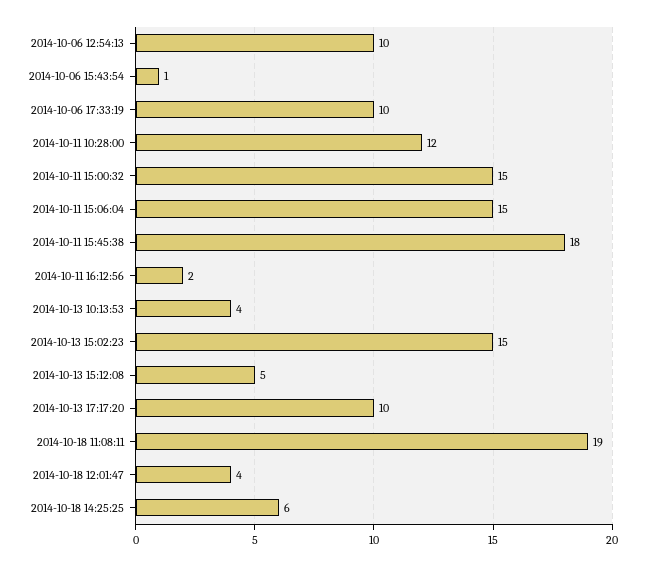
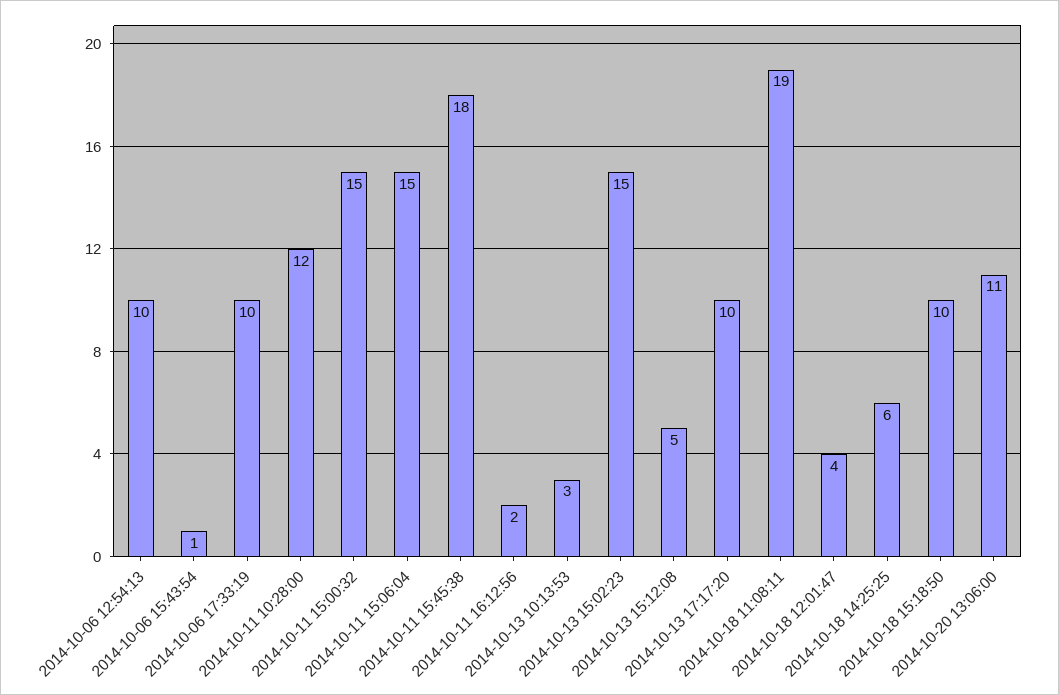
2014-10-13 10:13:53: 4 -> 3
2014-10-18 15:18:50: none -> 10
2014-10-20 13:06:00: none -> 11

